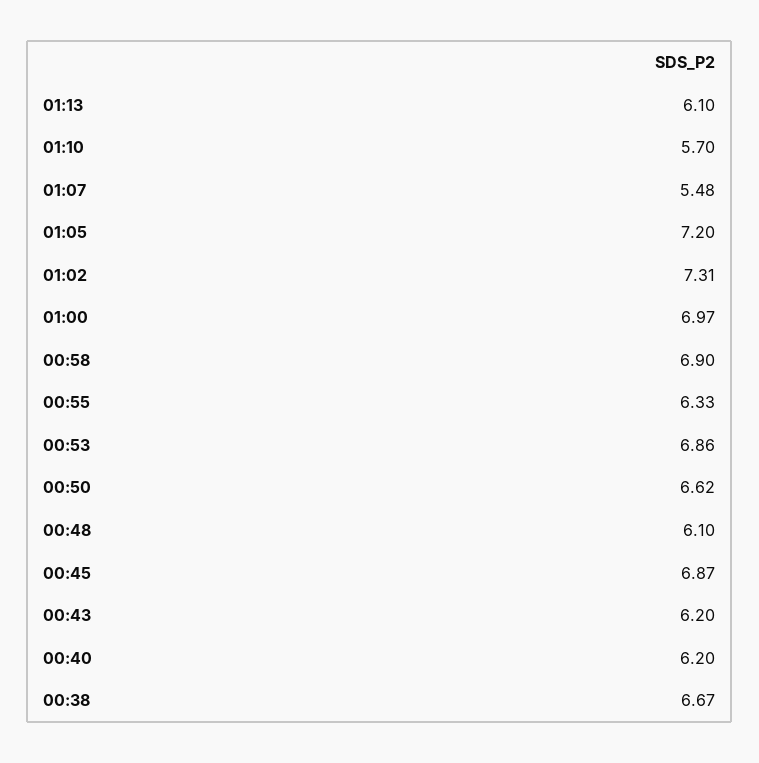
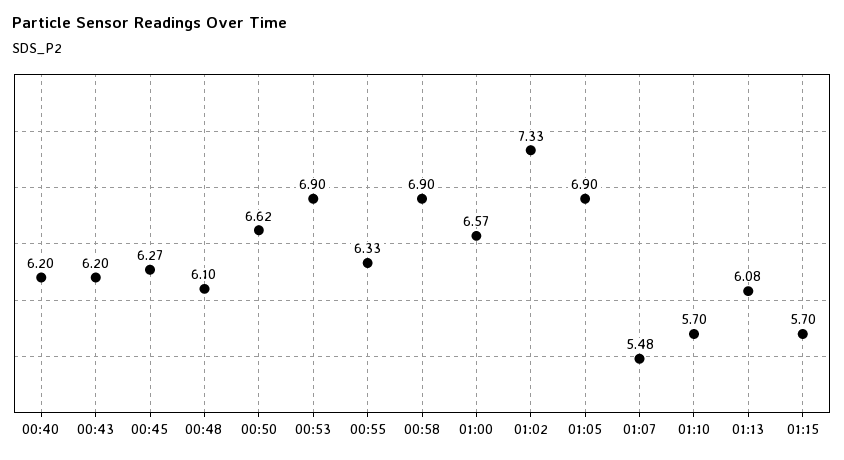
01:13: 6.1 -> 6.08
01:05: 7.2 -> 6.9
01:02: 7.31 -> 7.33
01:00: 6.97 -> 6.57
00:53: 6.86 -> 6.9
00:45: 6.87 -> 6.27
00:38: 6.67 -> none
01:15: none -> 5.7

